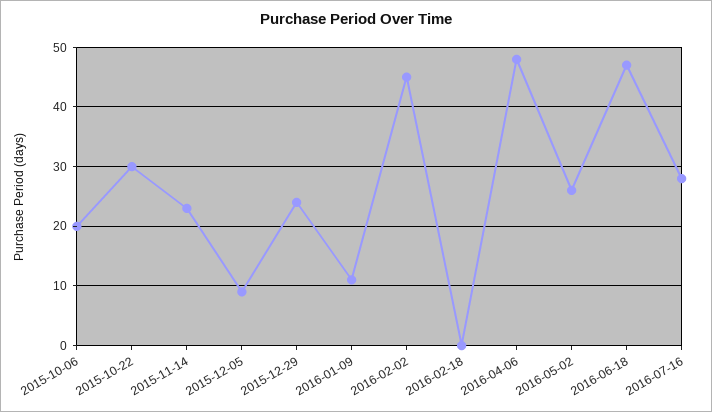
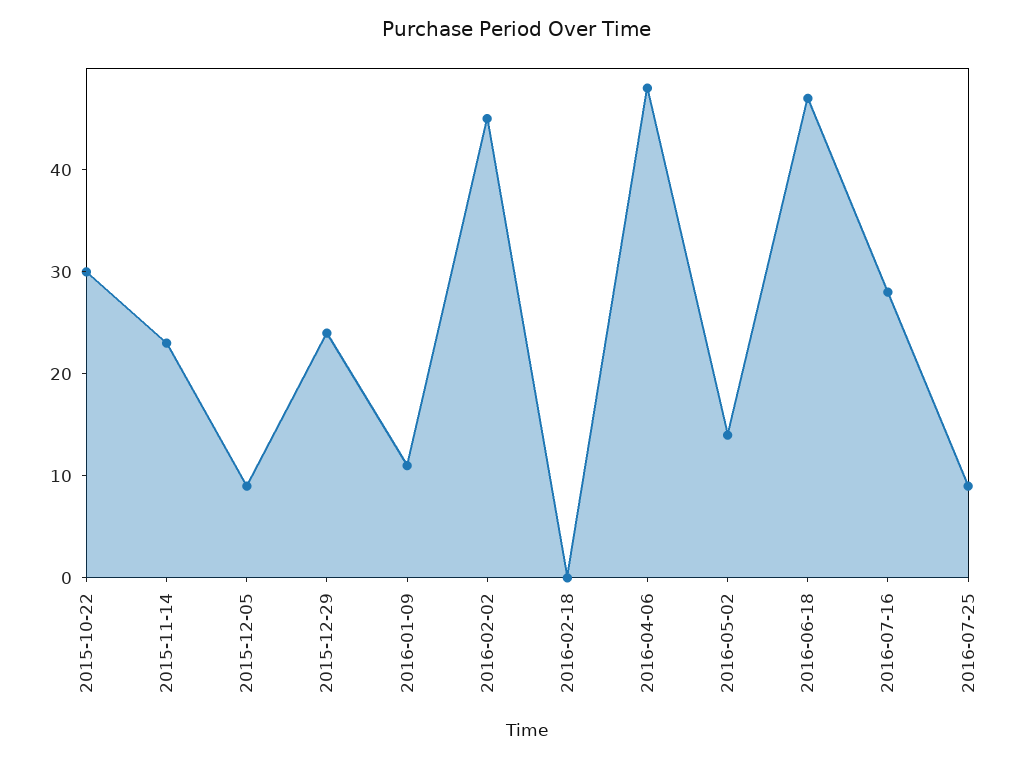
2015-10-06: 20 -> none
2016-05-02: 25 -> 14
2016-07-25: none -> 9

